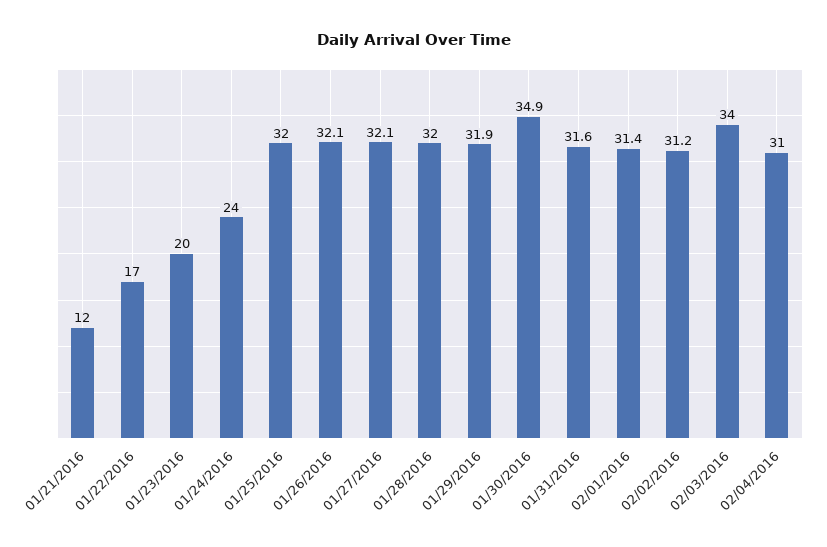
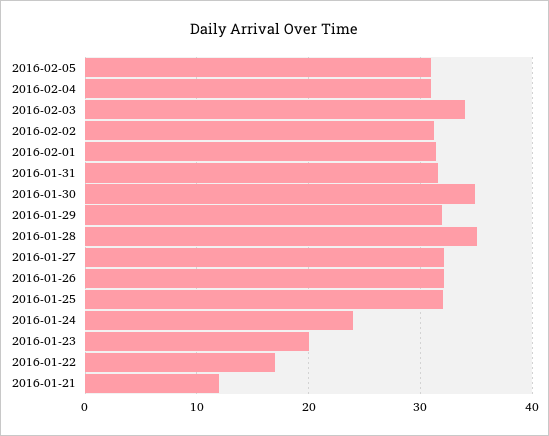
01/28/2016: 32 -> 35
2016-02-05: none -> 31

